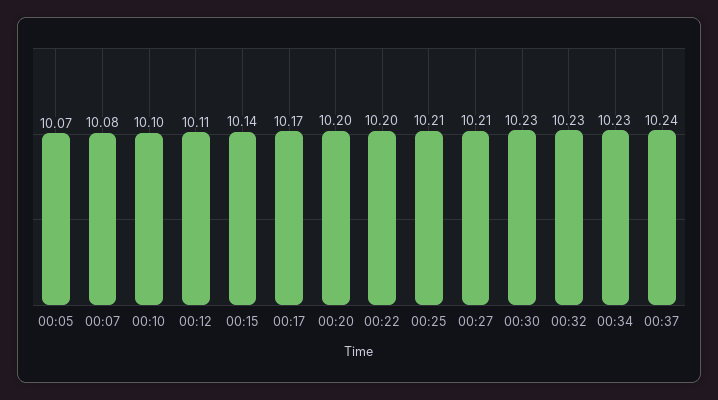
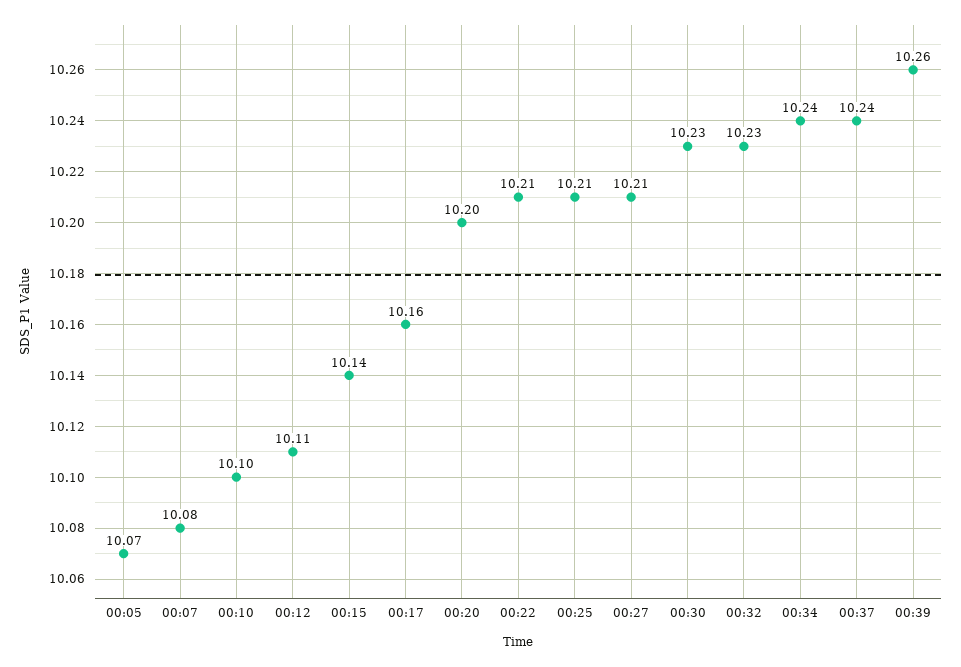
00:17: 10.17 -> 10.16
00:22: 10.2 -> 10.21
00:34: 10.23 -> 10.24
00:39: none -> 10.26

